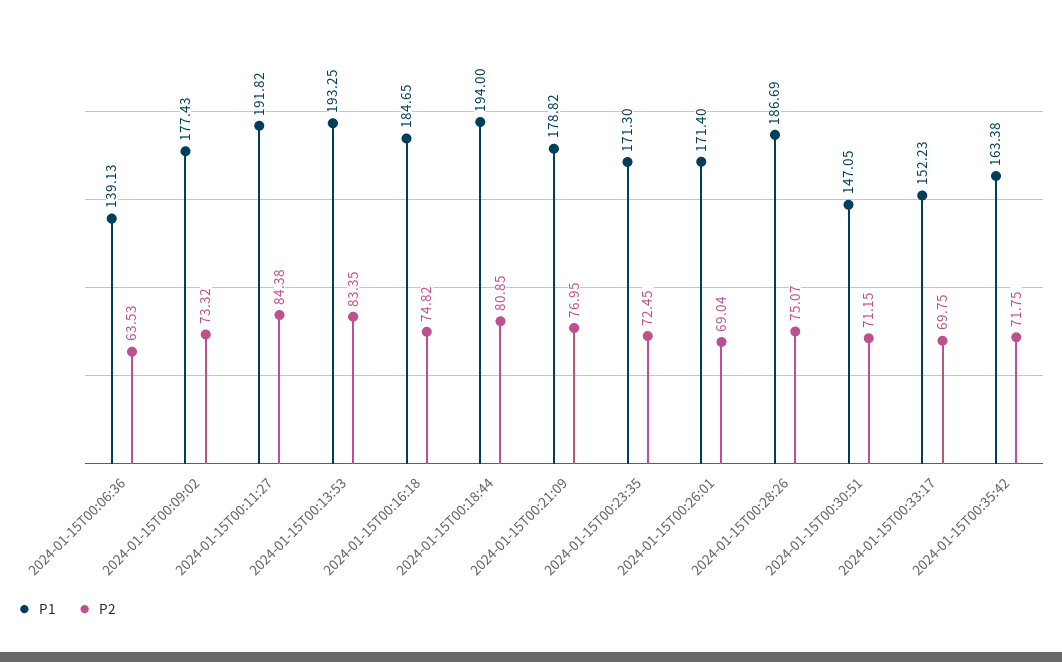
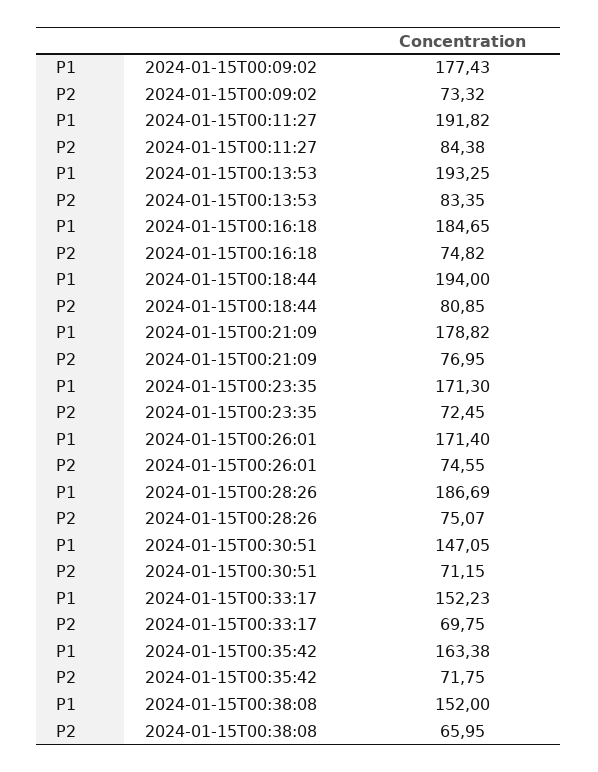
P1, 2024-01-15T00:06:36: 139.13 -> none
P2, 2024-01-15T00:06:36: 63.53 -> none
P2, 2024-01-15T00:26:01: 69.04 -> 74.55
P1, 2024-01-15T00:38:08: none -> 152
P2, 2024-01-15T00:38:08: none -> 65.95

